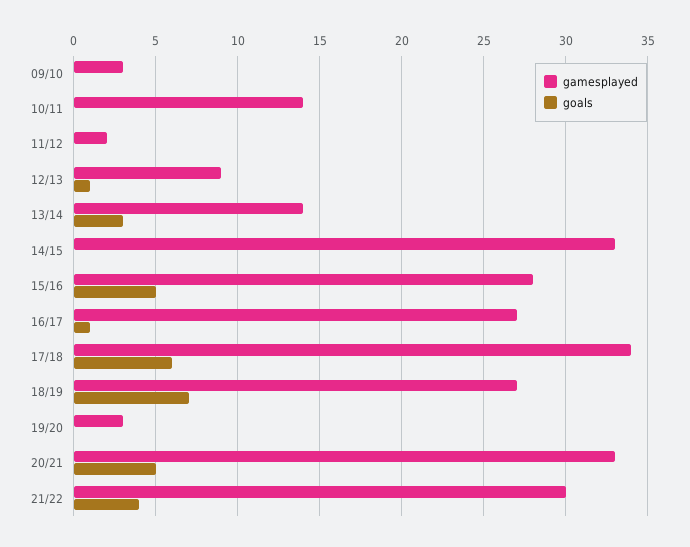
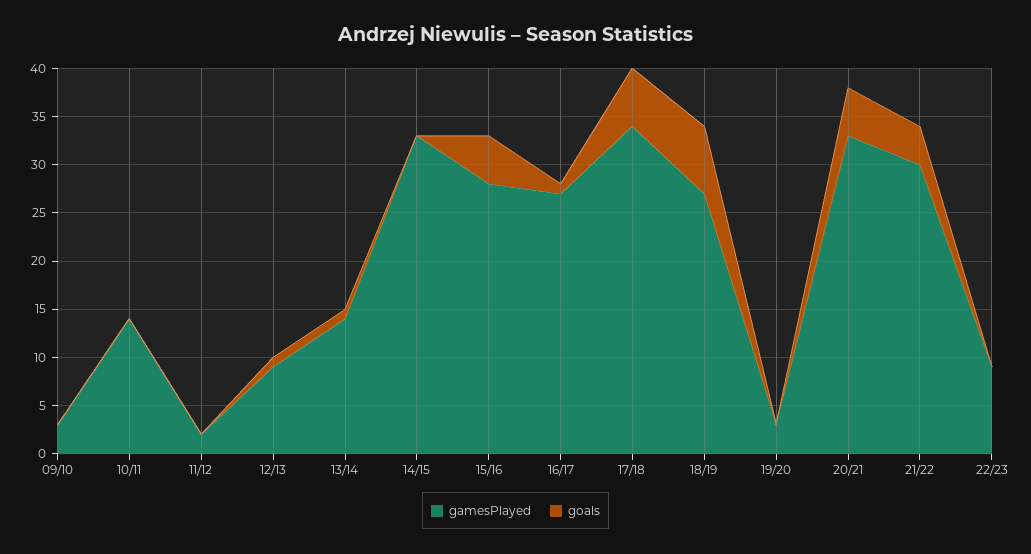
goals, 13/14: 3 -> 1
gamesplayed, 22/23: none -> 9
goals, 22/23: none -> 0

